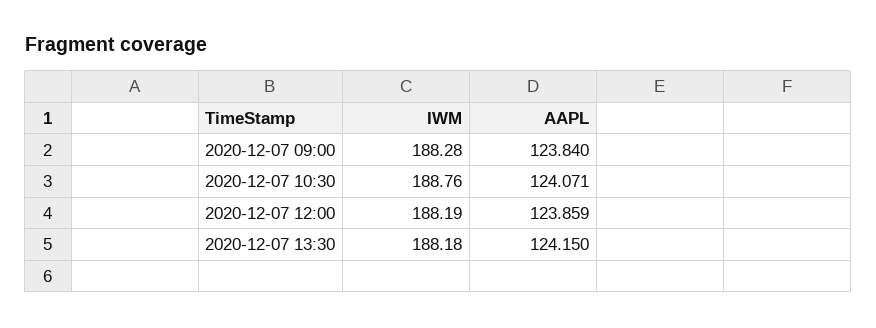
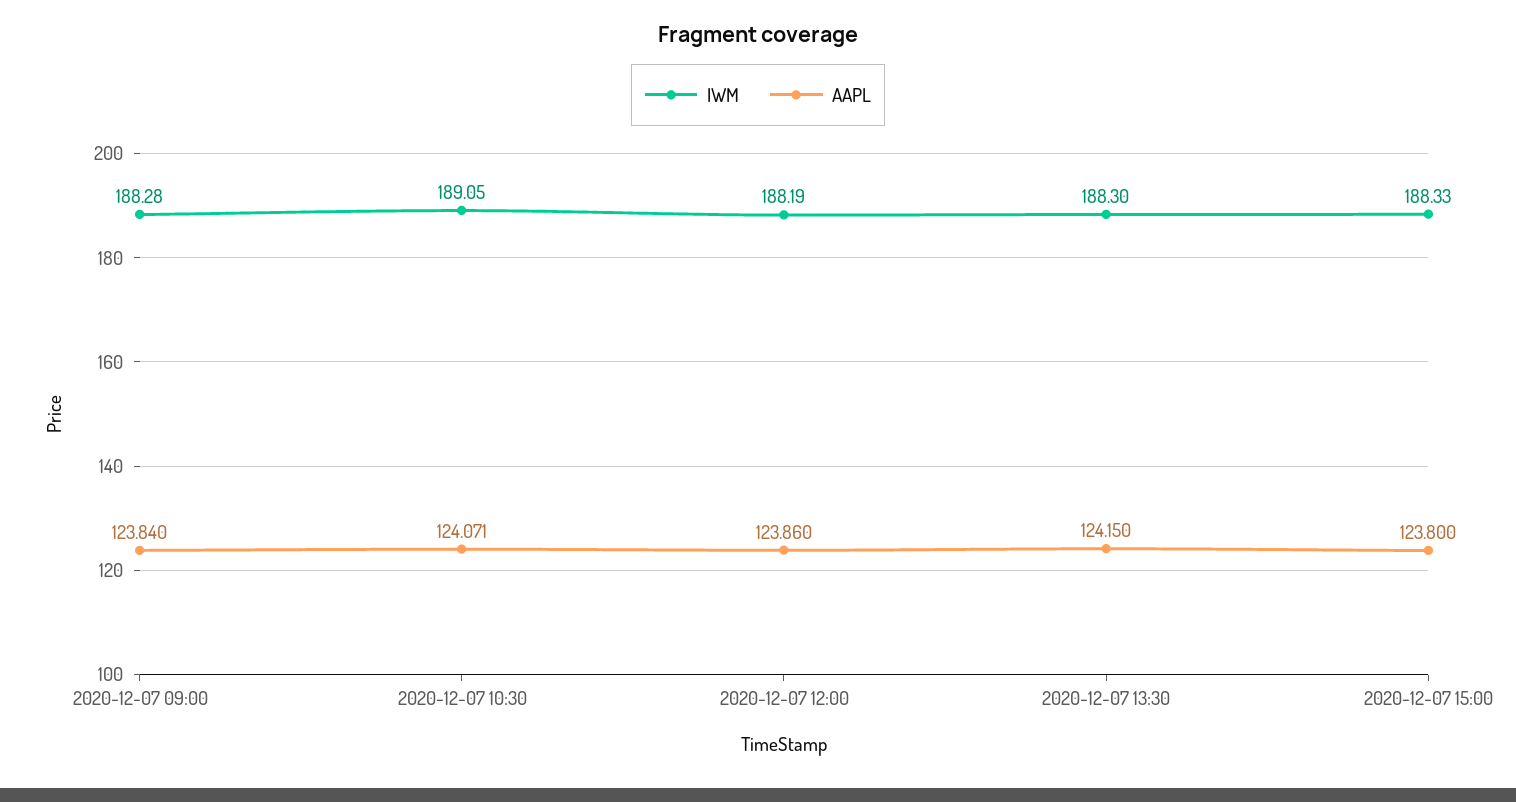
IWM, 2020-12-07 10:30: 188.76 -> 189.05
AAPL, 2020-12-07 12:00: 123.859 -> 123.86
IWM, 2020-12-07 13:30: 188.18 -> 188.3
IWM, 2020-12-07 15:00: none -> 188.33
AAPL, 2020-12-07 15:00: none -> 123.8

